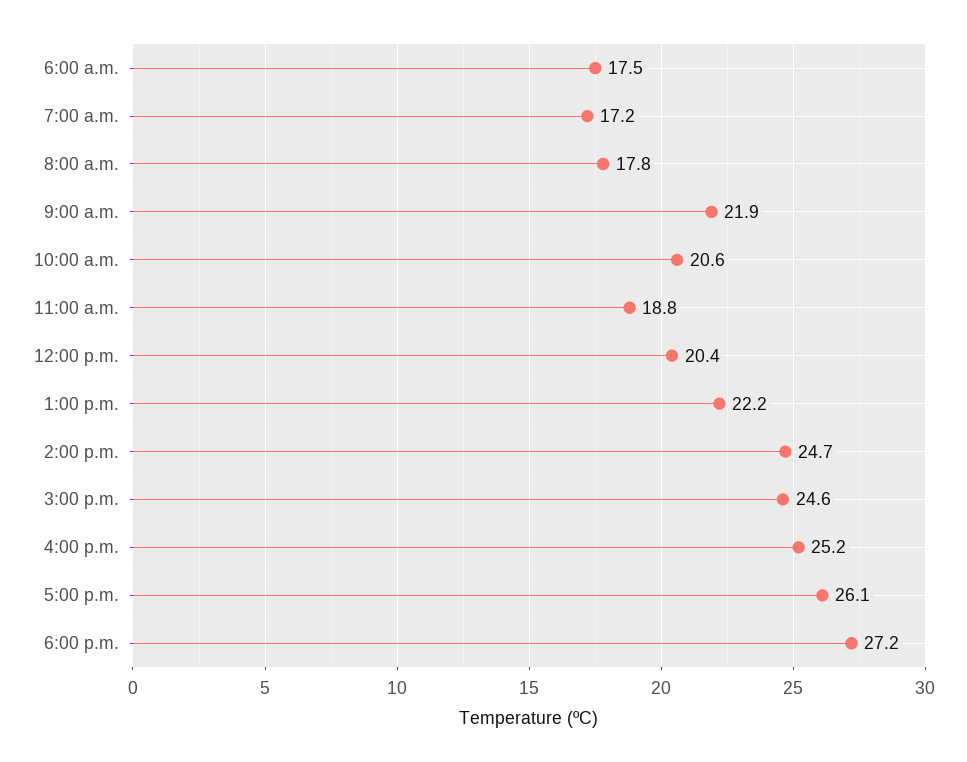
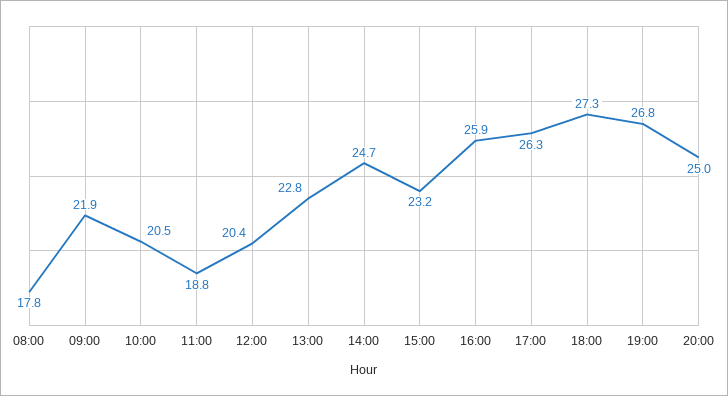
6:00 a.m.: 17.5 -> none
7:00 a.m.: 17.2 -> none
10:00 a.m.: 20.6 -> 20.5
1:00 p.m.: 22.2 -> 22.8
3:00 p.m.: 24.6 -> 23.2
4:00 p.m.: 25.2 -> 25.9
5:00 p.m.: 26.1 -> 26.3
6:00 p.m.: 27.2 -> 27.3
19:00: none -> 26.8
20:00: none -> 25

